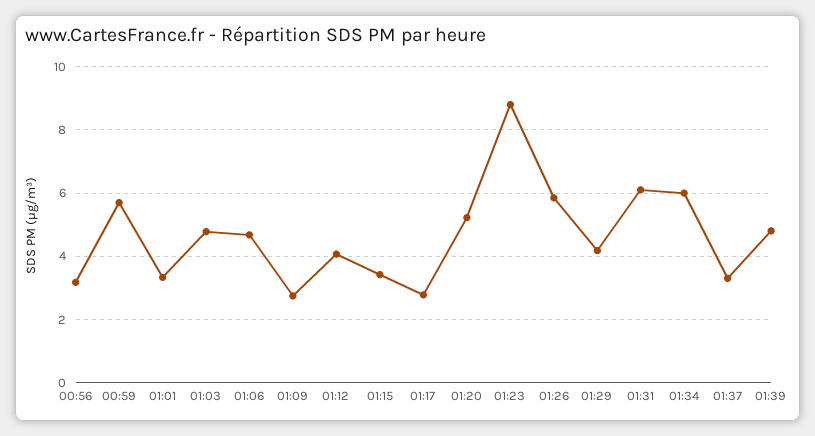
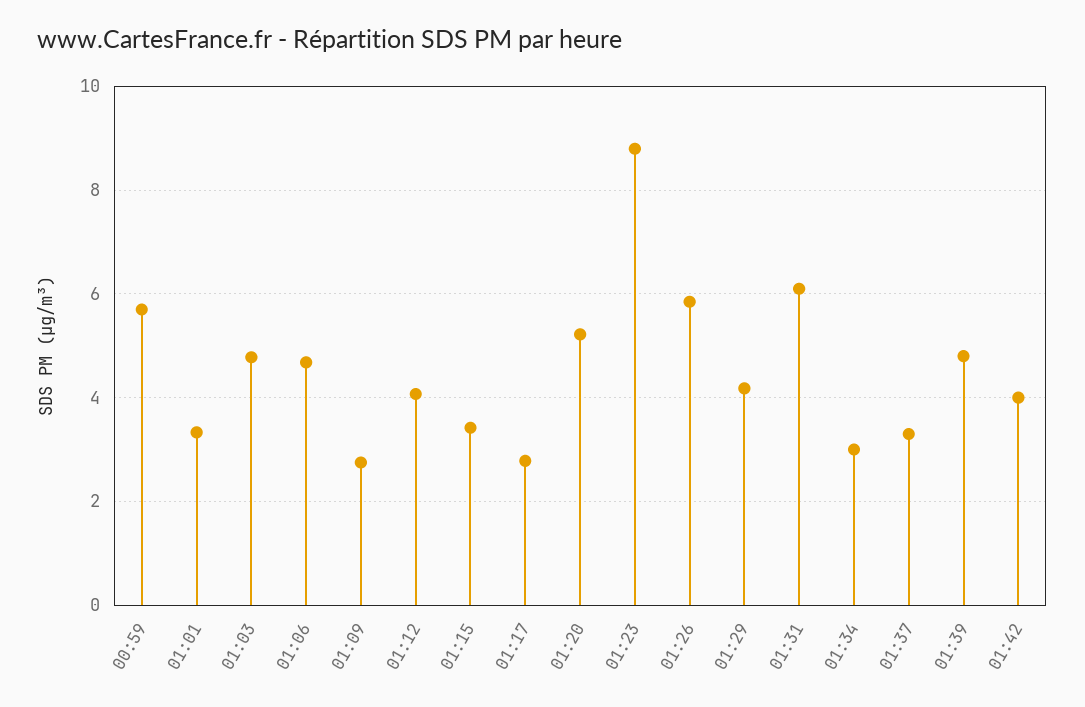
00:56: 3.2 -> none
01:34: 6 -> 3
01:42: none -> 4

